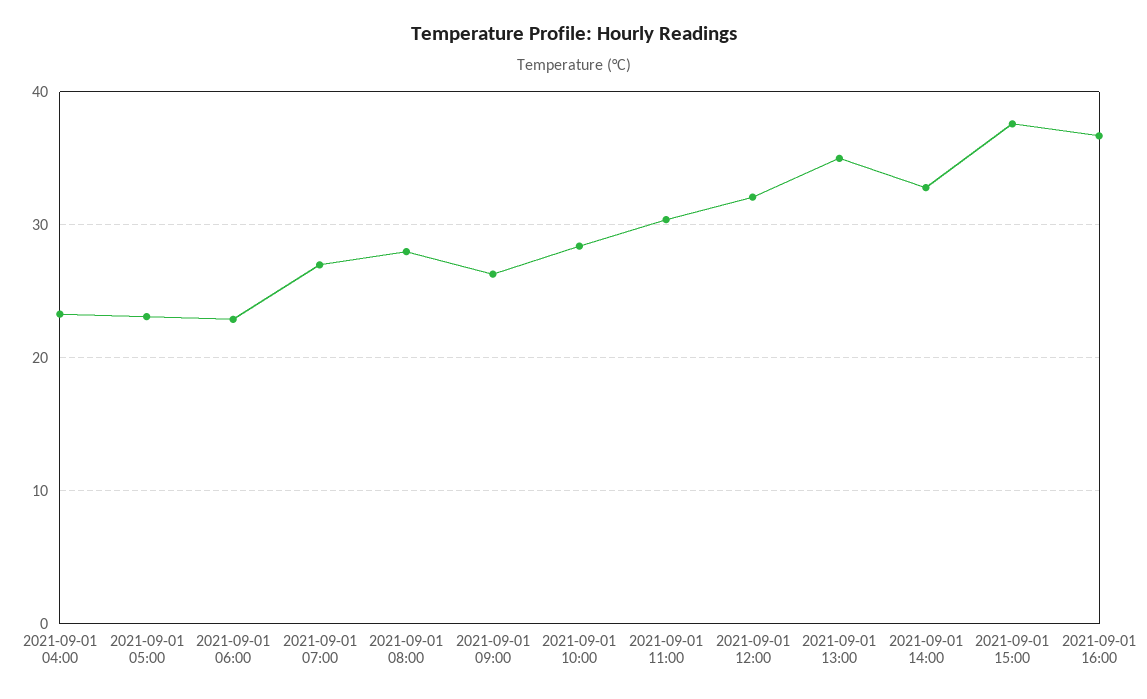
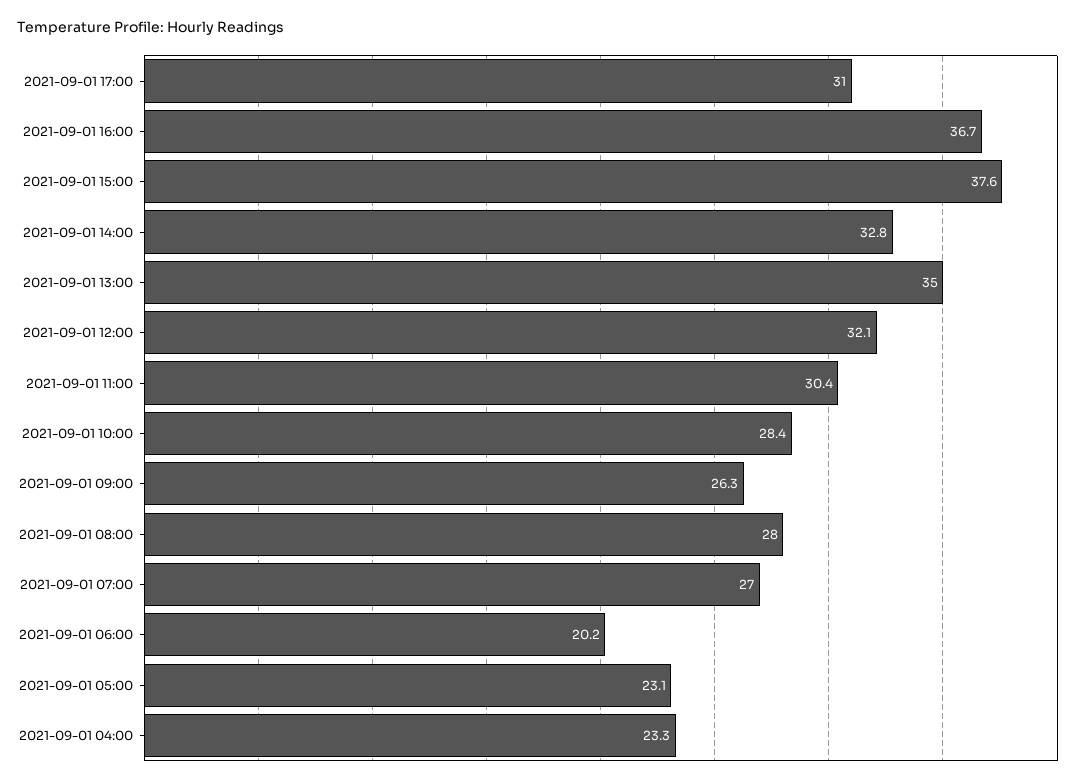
2021-09-01 06:00: 23 -> 20.2
2021-09-01 17:00: none -> 31

